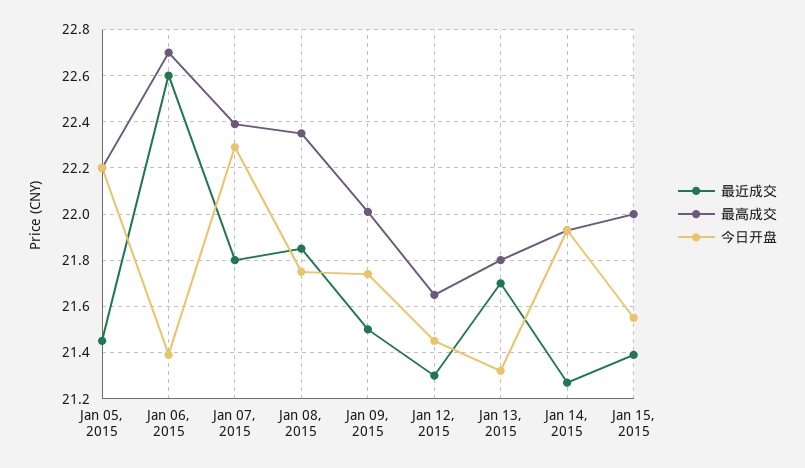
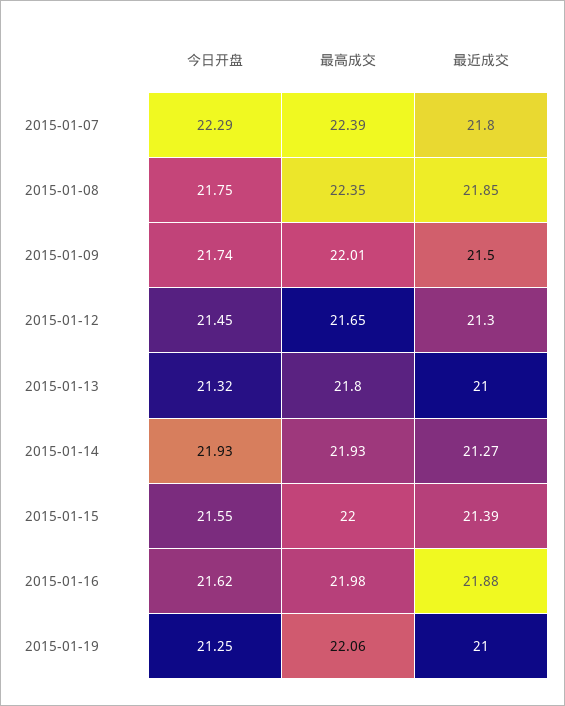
最近成交, Jan 05, 2015: 21.45 -> none
最高成交, Jan 05, 2015: 22.2 -> none
今日开盘, Jan 05, 2015: 22.2 -> none
最近成交, Jan 06, 2015: 22.6 -> none
最高成交, Jan 06, 2015: 22.7 -> none
今日开盘, Jan 06, 2015: 21.4 -> none
最近成交, Jan 13, 2015: 21.7 -> 21
今日开盘, 2015-01-16: none -> 21.62
最高成交, 2015-01-16: none -> 21.98
最近成交, 2015-01-16: none -> 21.88
今日开盘, 2015-01-19: none -> 21.25
最高成交, 2015-01-19: none -> 22.06
最近成交, 2015-01-19: none -> 21

